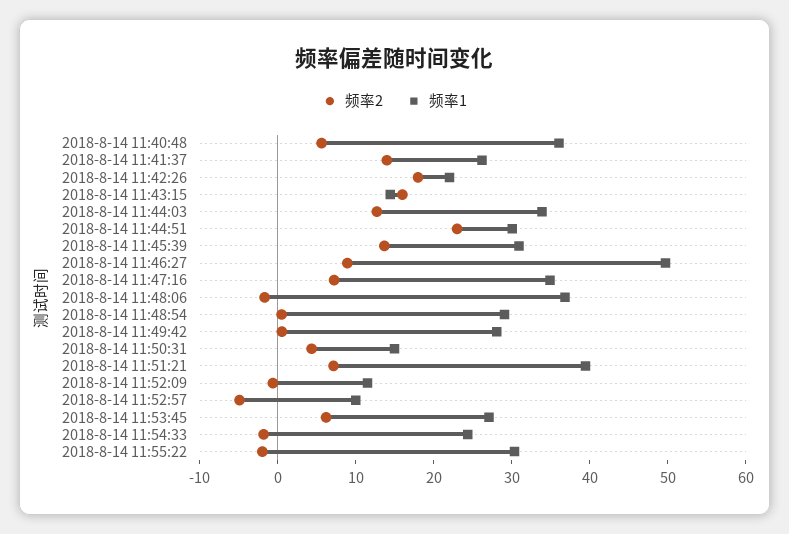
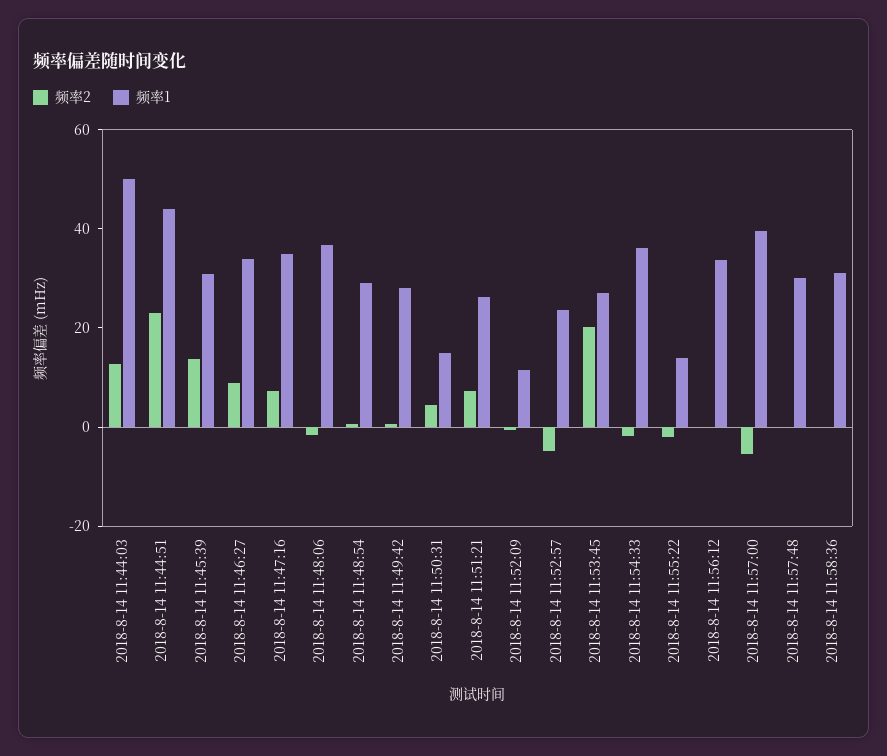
频率2, 2018-8-14 11:40:48: 6 -> none
频率1, 2018-8-14 11:40:48: 36 -> none
频率2, 2018-8-14 11:41:37: 14 -> none
频率1, 2018-8-14 11:41:37: 26 -> none
频率2, 2018-8-14 11:42:26: 18 -> none
频率1, 2018-8-14 11:42:26: 22 -> none
频率2, 2018-8-14 11:43:15: 16 -> none
频率1, 2018-8-14 11:43:15: 14 -> none
频率1, 2018-8-14 11:44:03: 34 -> 50
频率1, 2018-8-14 11:44:51: 30 -> 45
频率1, 2018-8-14 11:46:27: 50 -> 35
频率1, 2018-8-14 11:51:21: 40 -> 25
频率1, 2018-8-14 11:52:57: 10 -> 25
频率2, 2018-8-14 11:53:45: 6 -> 20
频率1, 2018-8-14 11:54:33: 24 -> 35
频率1, 2018-8-14 11:55:22: 30 -> 15
频率2, 2018-8-14 11:56:12: none -> 0
频率1, 2018-8-14 11:56:12: none -> 35
频率2, 2018-8-14 11:57:00: none -> -5
频率1, 2018-8-14 11:57:00: none -> 40
频率2, 2018-8-14 11:57:48: none -> 0
频率1, 2018-8-14 11:57:48: none -> 30
频率2, 2018-8-14 11:58:36: none -> 0
频率1, 2018-8-14 11:58:36: none -> 30

